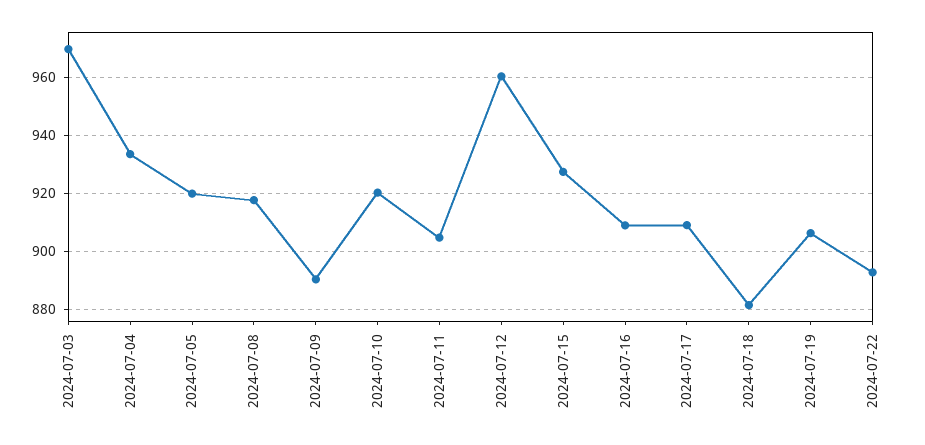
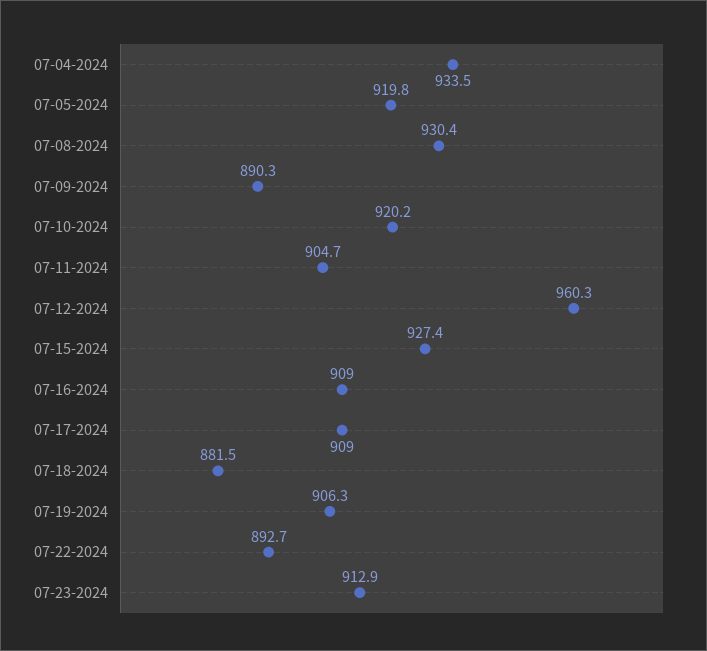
2024-07-03: 970 -> none
2024-07-08: 917.5 -> 930.4
07-23-2024: none -> 912.9

